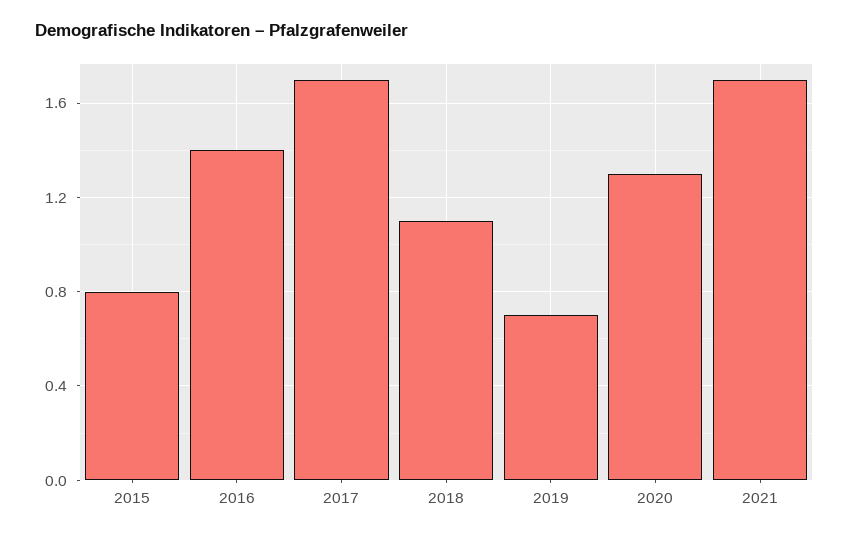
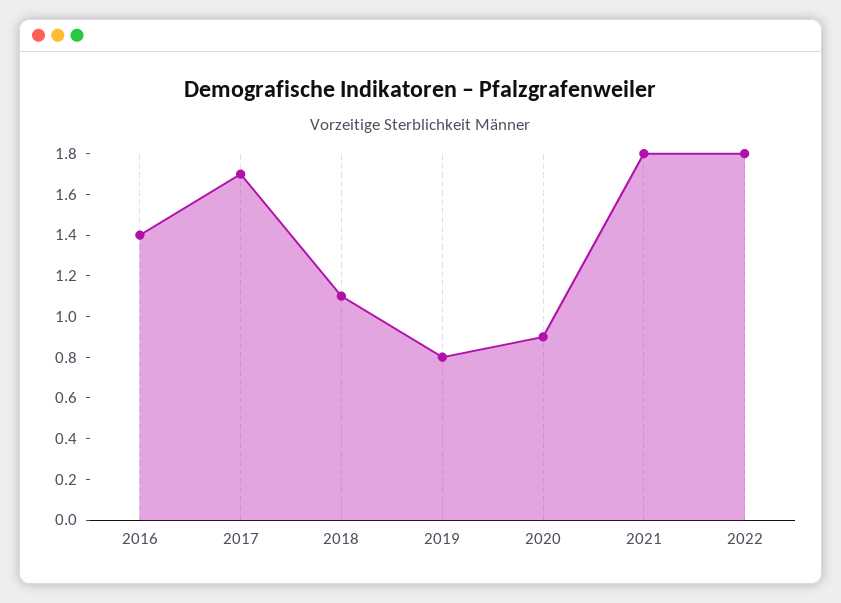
2015: 0.8 -> none
2019: 0.7 -> 0.8
2020: 1.3 -> 0.9
2021: 1.7 -> 1.8
2022: none -> 1.8

